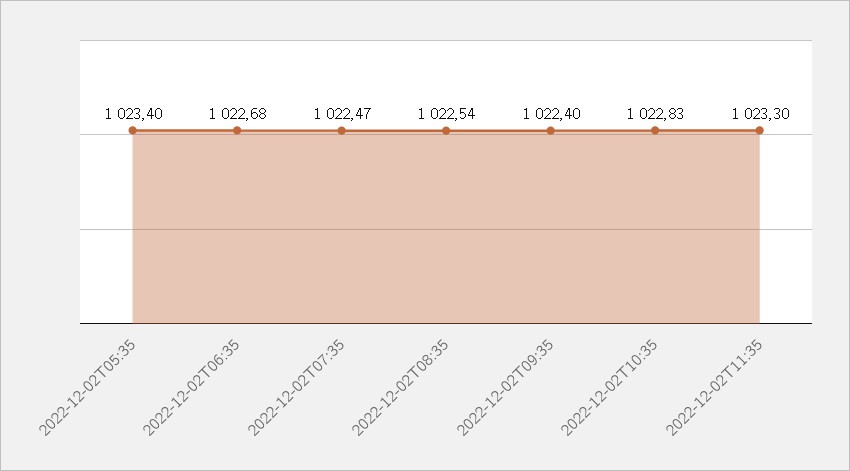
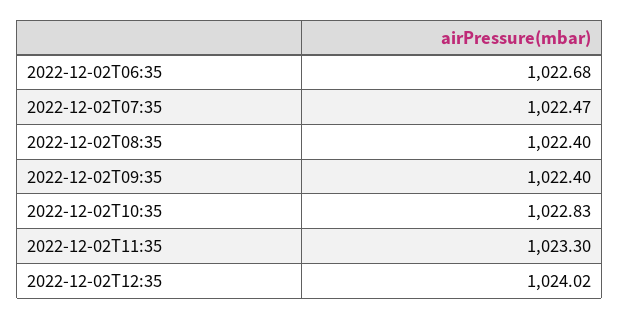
2022-12-02T05:35: 1023.4 -> none
2022-12-02T08:35: 1022.54 -> 1022.4
2022-12-02T12:35: none -> 1024.02

